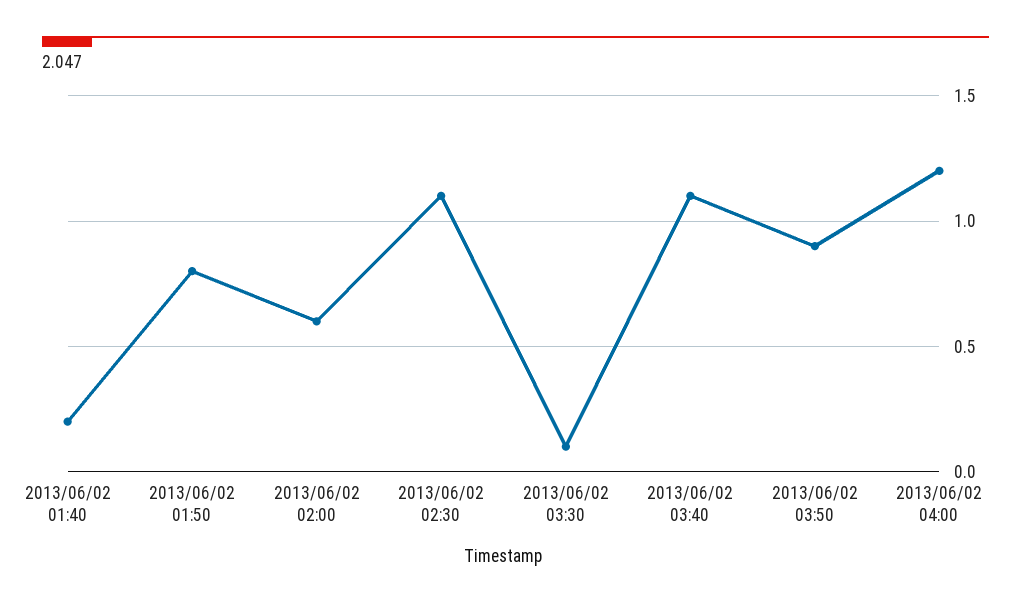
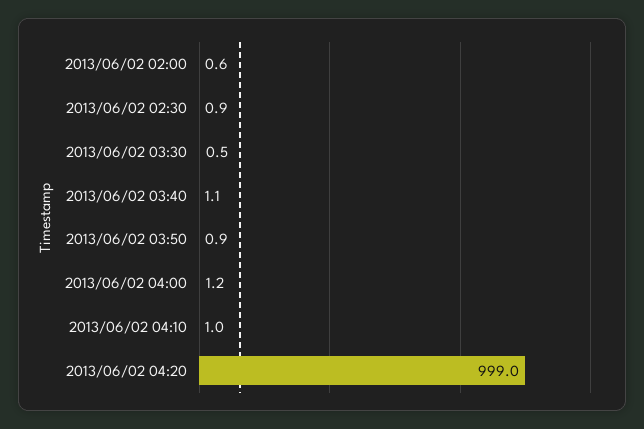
2013/06/02 01:40: 0.2 -> none
2013/06/02 01:50: 0.8 -> none
2013/06/02 02:30: 1.1 -> 0.9
2013/06/02 03:30: 0.1 -> 0.5
2013/06/02 04:10: none -> 1
2013/06/02 04:20: none -> 999

